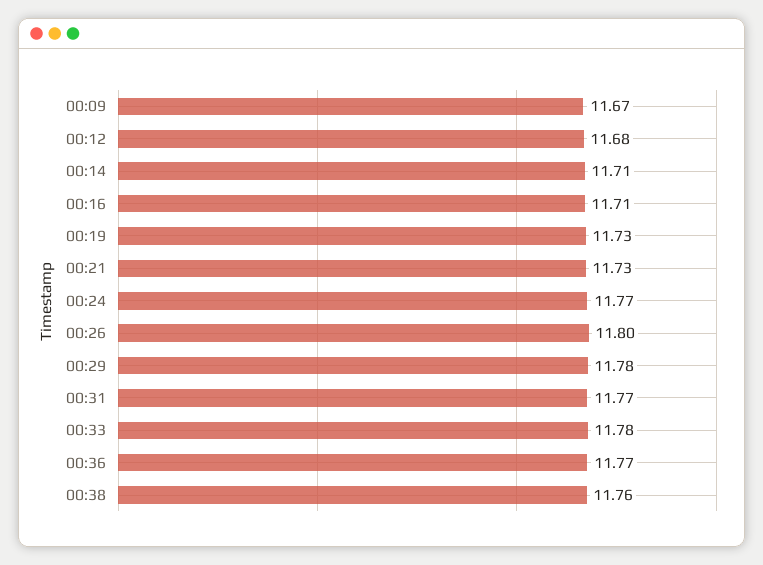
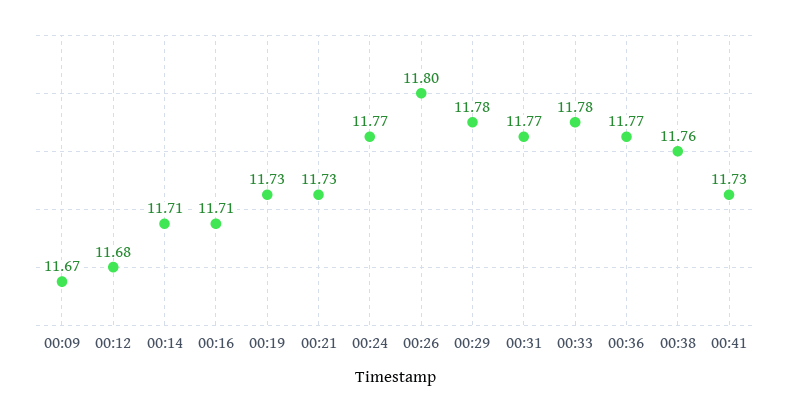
00:41: none -> 11.73

